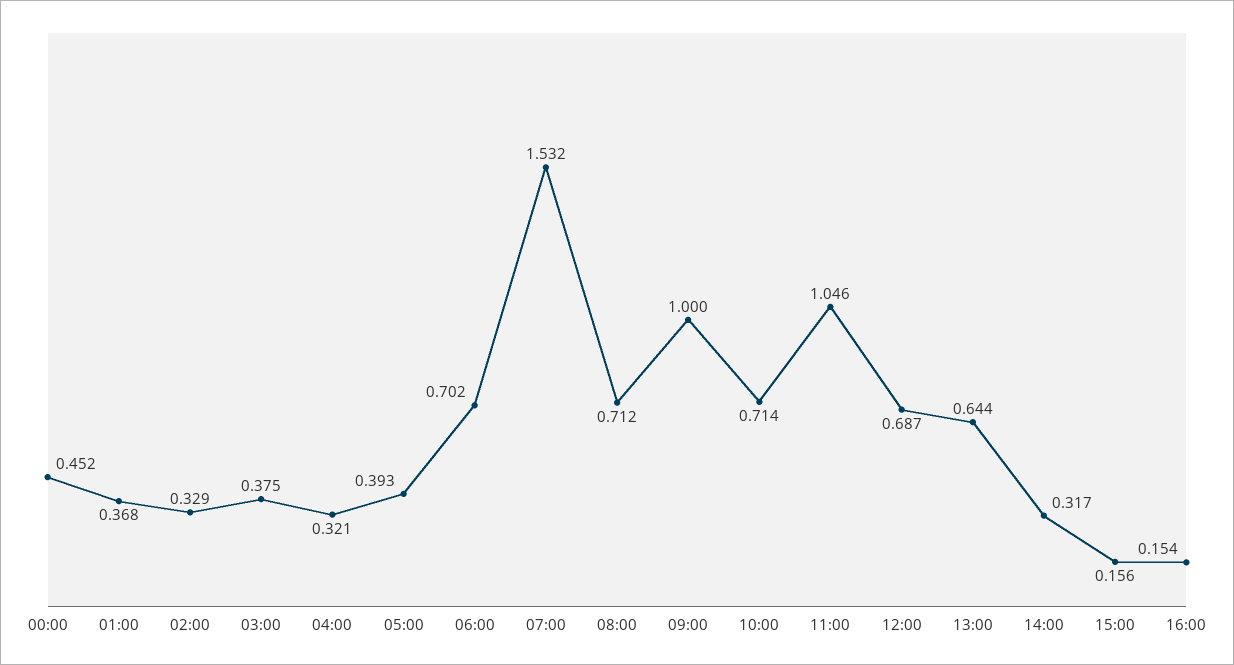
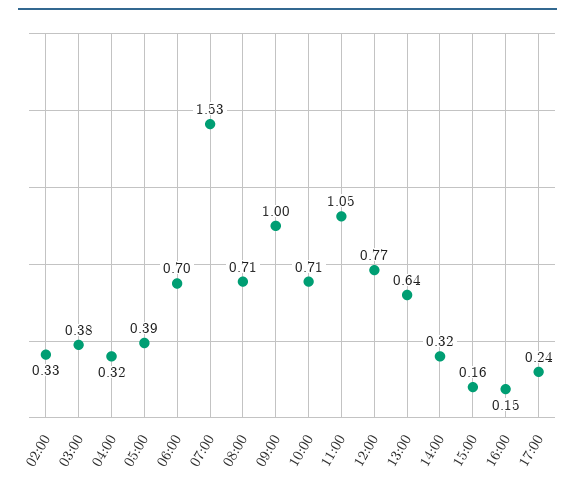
00:00: 0.452 -> none
01:00: 0.368 -> none
12:00: 0.687 -> 0.77
17:00: none -> 0.24

